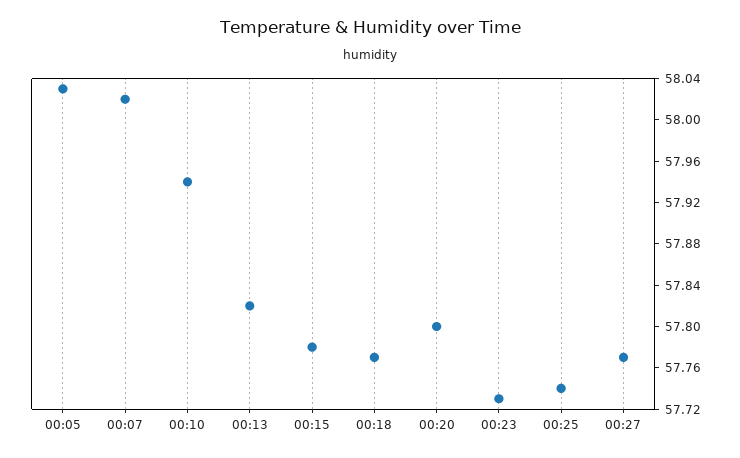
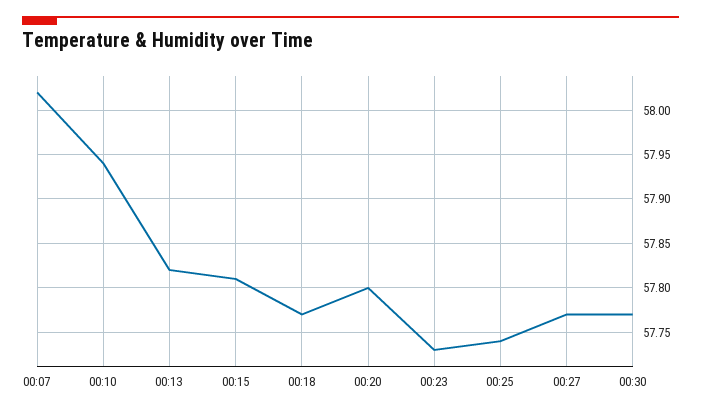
00:05: 58.03 -> none
00:15: 57.78 -> 57.81
00:30: none -> 57.77

